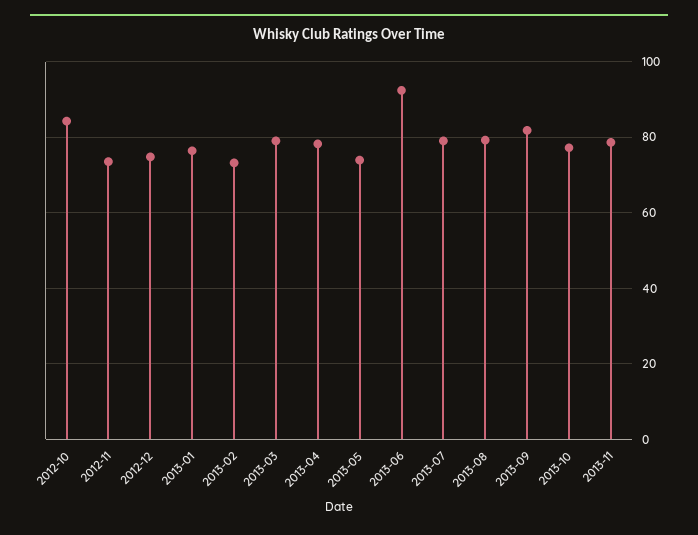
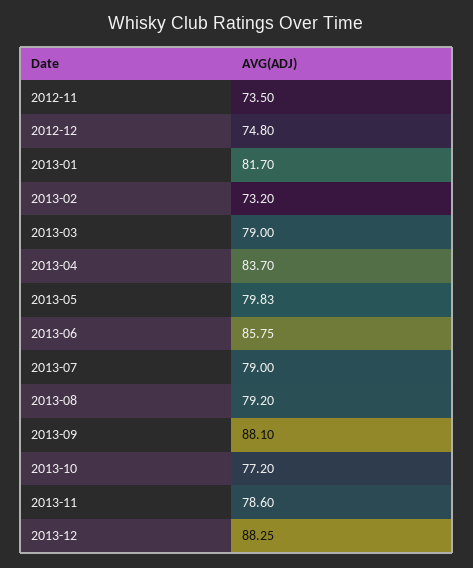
2012-10: 84 -> none
2013-01: 76 -> 81.7
2013-04: 78 -> 83.7
2013-05: 74 -> 79.83
2013-06: 92 -> 85.75
2013-09: 82 -> 88.1
2013-12: none -> 88.25

